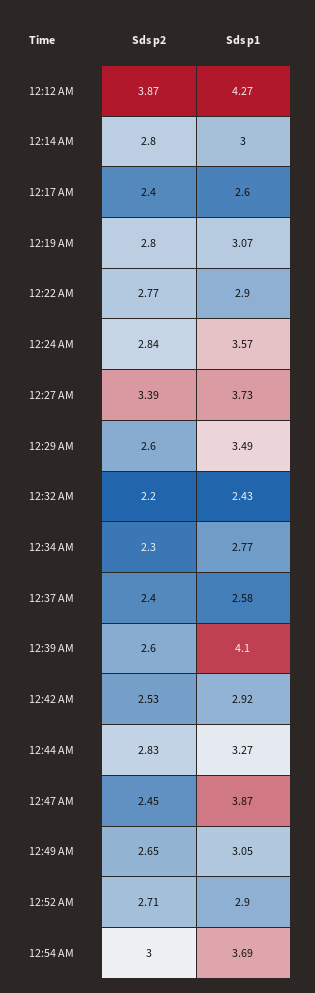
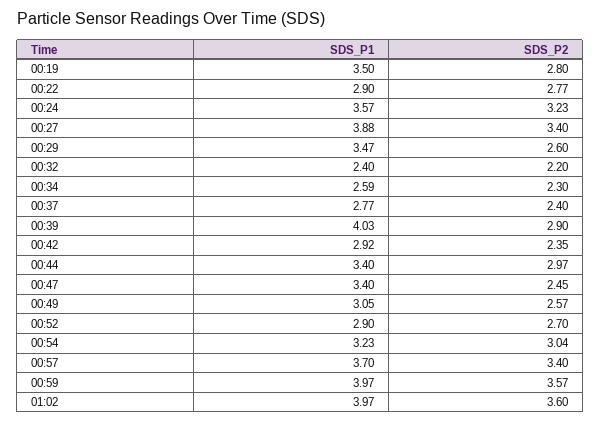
Sds p2, 12:12 AM: 3.87 -> none
Sds p1, 12:12 AM: 4.27 -> none
Sds p2, 12:14 AM: 2.8 -> none
Sds p1, 12:14 AM: 3 -> none
Sds p2, 12:17 AM: 2.4 -> none
Sds p1, 12:17 AM: 2.6 -> none
Sds p1, 12:19 AM: 3.07 -> 3.5
Sds p2, 12:24 AM: 2.84 -> 3.23
Sds p2, 12:27 AM: 3.39 -> 3.4
Sds p1, 12:27 AM: 3.73 -> 3.88
Sds p1, 12:29 AM: 3.49 -> 3.47
Sds p1, 12:32 AM: 2.43 -> 2.4
Sds p1, 12:34 AM: 2.77 -> 2.59
Sds p1, 12:37 AM: 2.58 -> 2.77
Sds p2, 12:39 AM: 2.6 -> 2.9
Sds p1, 12:39 AM: 4.1 -> 4.03
Sds p2, 12:42 AM: 2.53 -> 2.35
Sds p2, 12:44 AM: 2.83 -> 2.97
Sds p1, 12:44 AM: 3.27 -> 3.4
Sds p1, 12:47 AM: 3.87 -> 3.4
Sds p2, 12:49 AM: 2.65 -> 2.57
Sds p2, 12:52 AM: 2.71 -> 2.7
Sds p2, 12:54 AM: 3 -> 3.04
Sds p1, 12:54 AM: 3.69 -> 3.23
Sds p1, 00:57: none -> 3.7
Sds p2, 00:57: none -> 3.4
Sds p1, 00:59: none -> 3.97
Sds p2, 00:59: none -> 3.57
Sds p1, 01:02: none -> 3.97
Sds p2, 01:02: none -> 3.6

